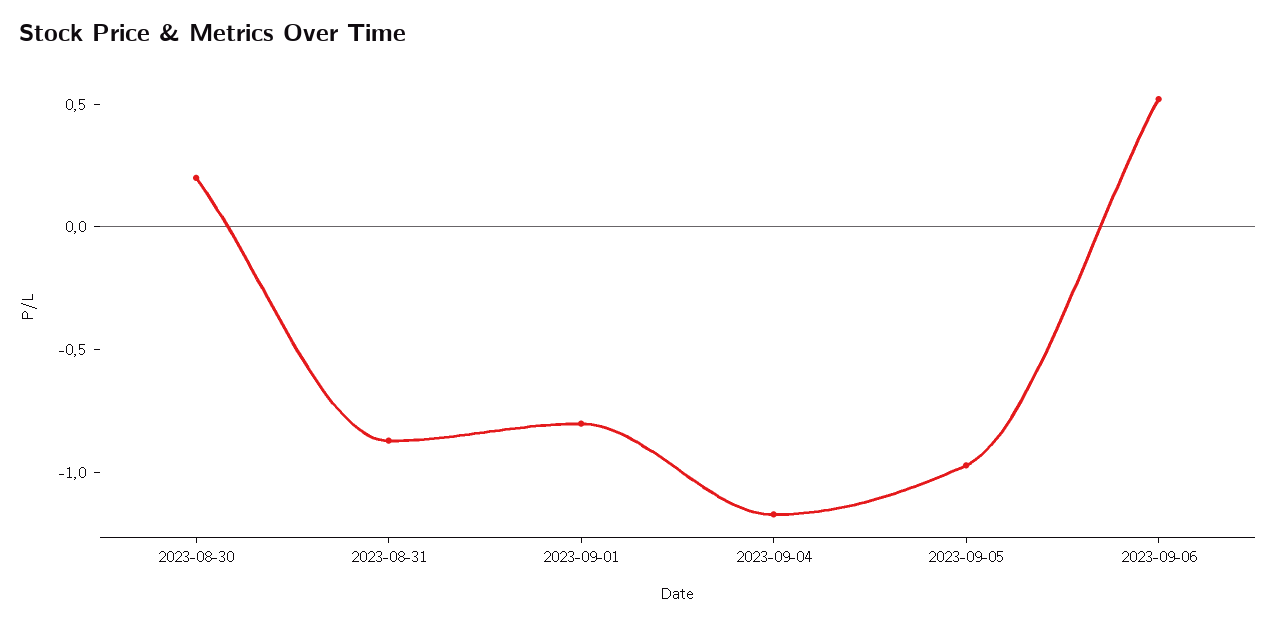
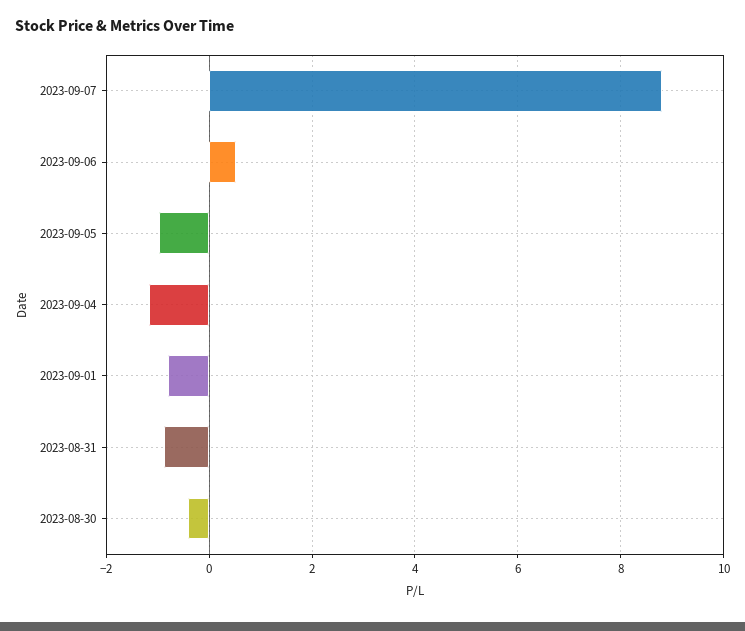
2023-08-30: 0.2 -> -0.4
2023-09-07: none -> 8.8

